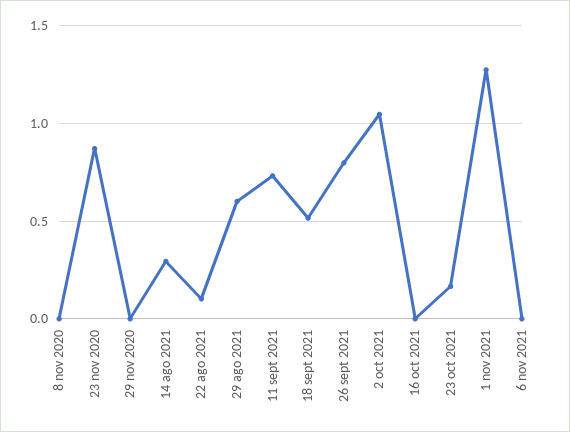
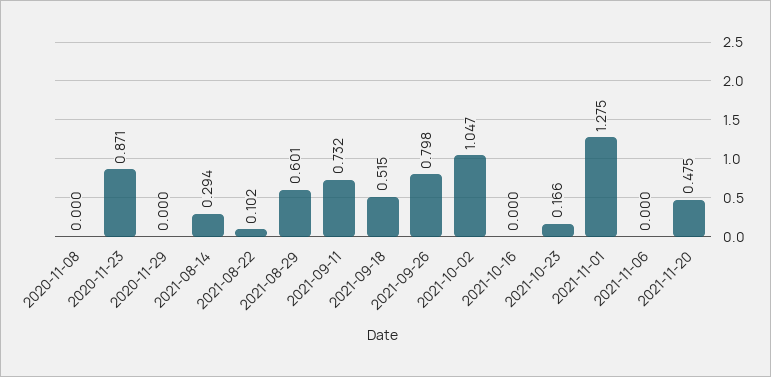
2021-11-20: none -> 0.475

